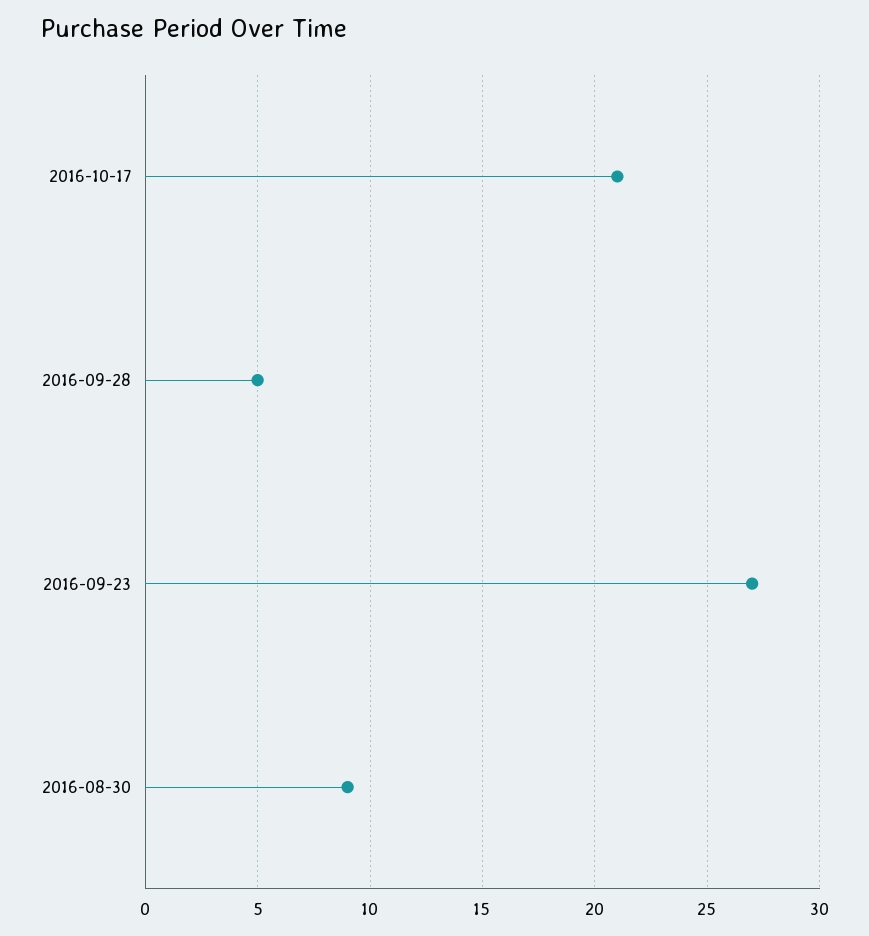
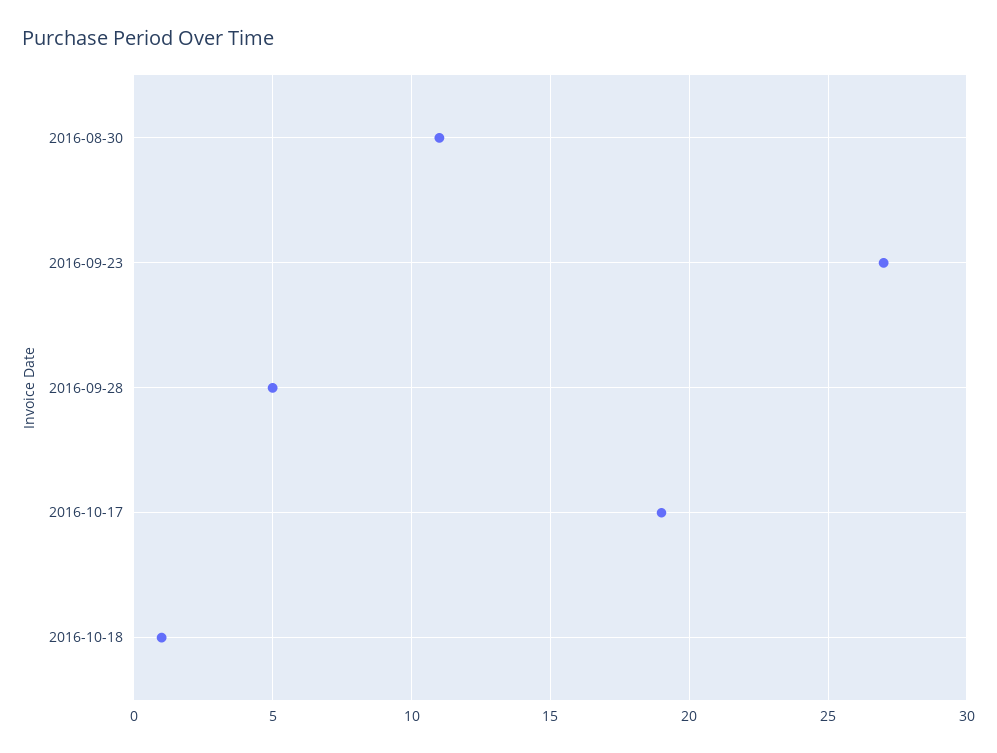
2016-10-17: 21 -> 19
2016-08-30: 9 -> 11
2016-10-18: none -> 1

